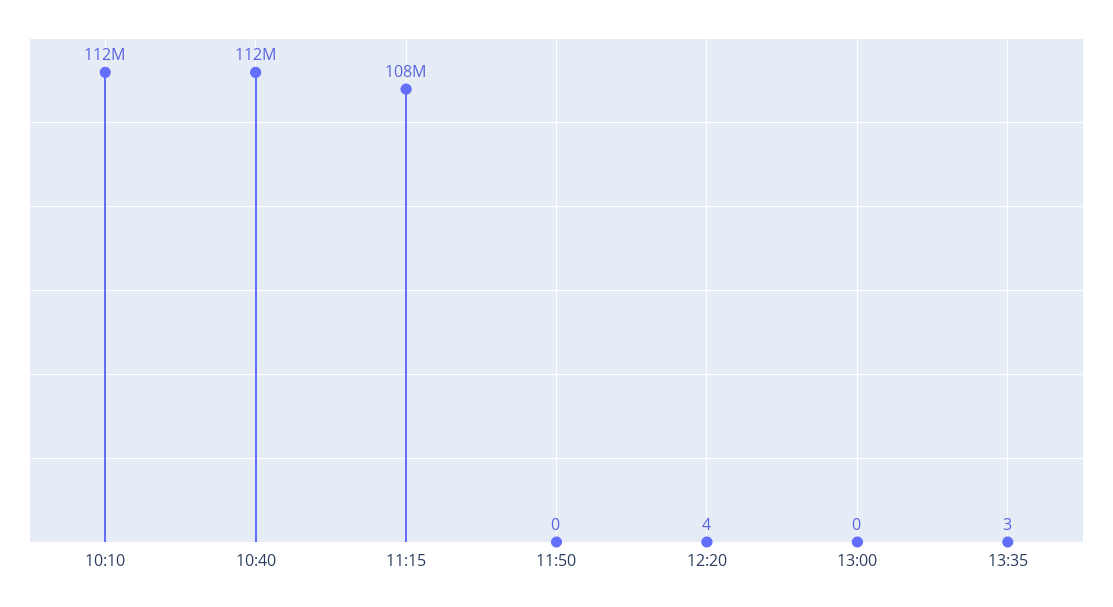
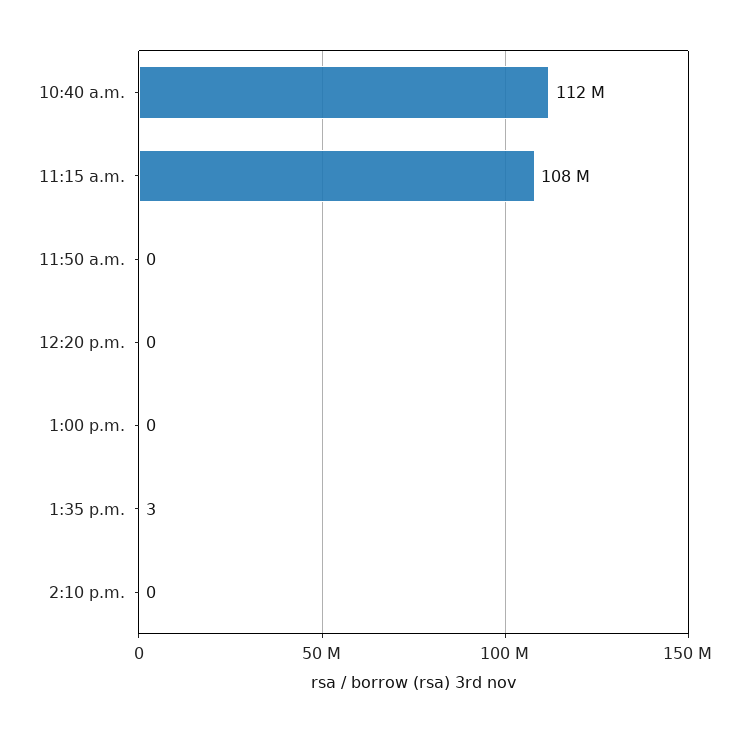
10:10: 112000000 -> none
12:20: 4 -> 0
2:10 p.m.: none -> 0

